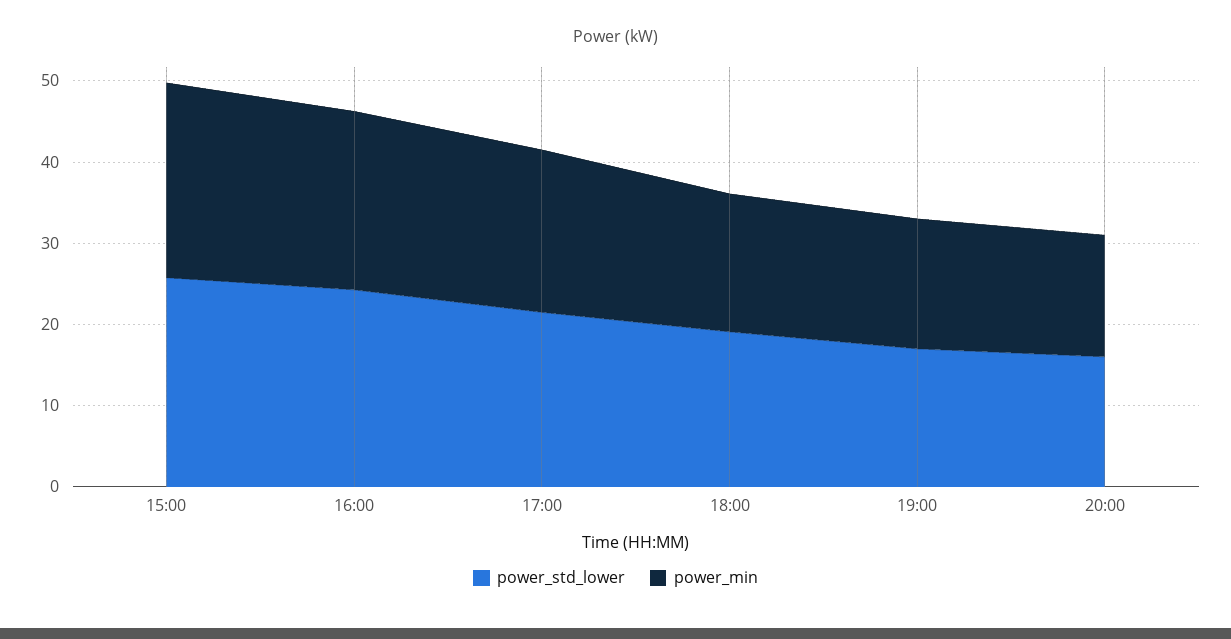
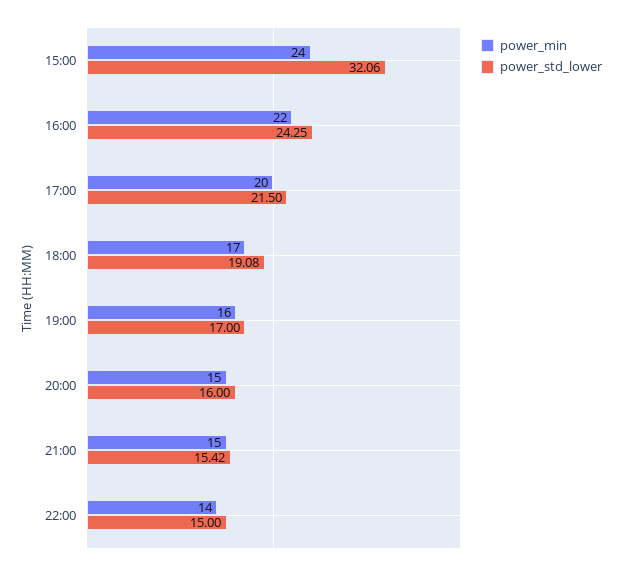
power_std_lower, 15:00: 26 -> 32.06
power_min, 21:00: none -> 15
power_std_lower, 21:00: none -> 15.42
power_min, 22:00: none -> 14
power_std_lower, 22:00: none -> 15

